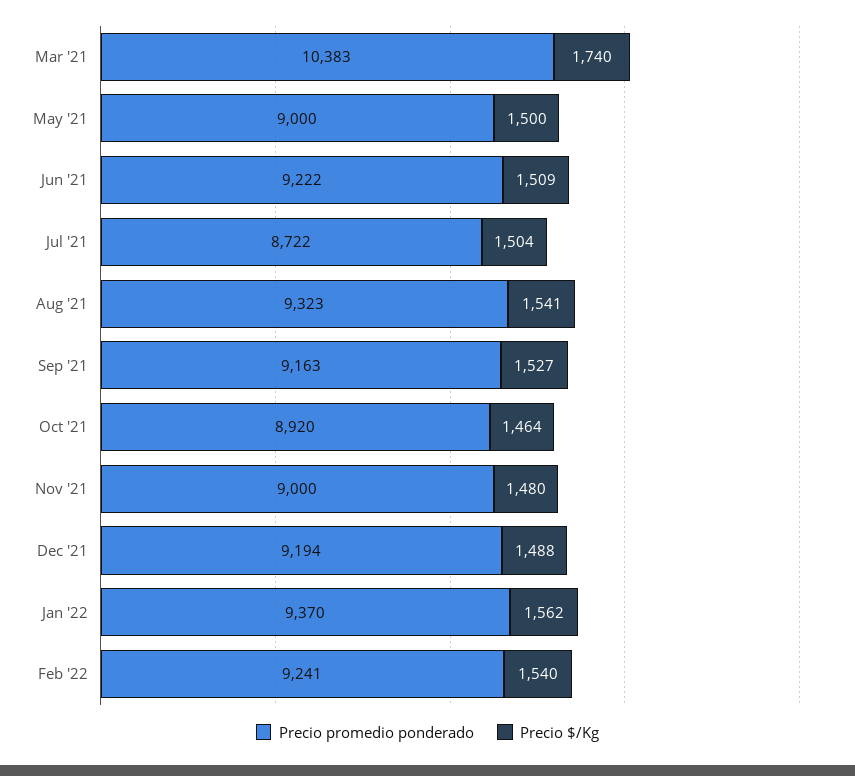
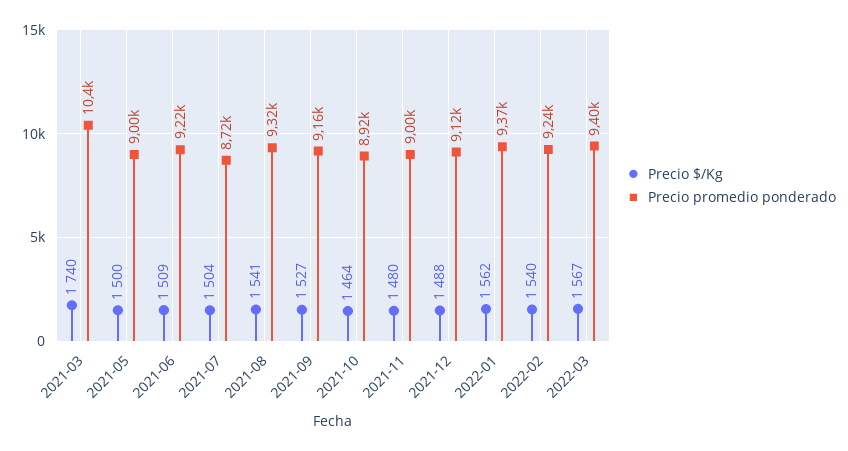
Precio promedio ponderado, Dec '21: 9194 -> 9120
Precio $/Kg, 2022-03: none -> 1567
Precio promedio ponderado, 2022-03: none -> 9400

